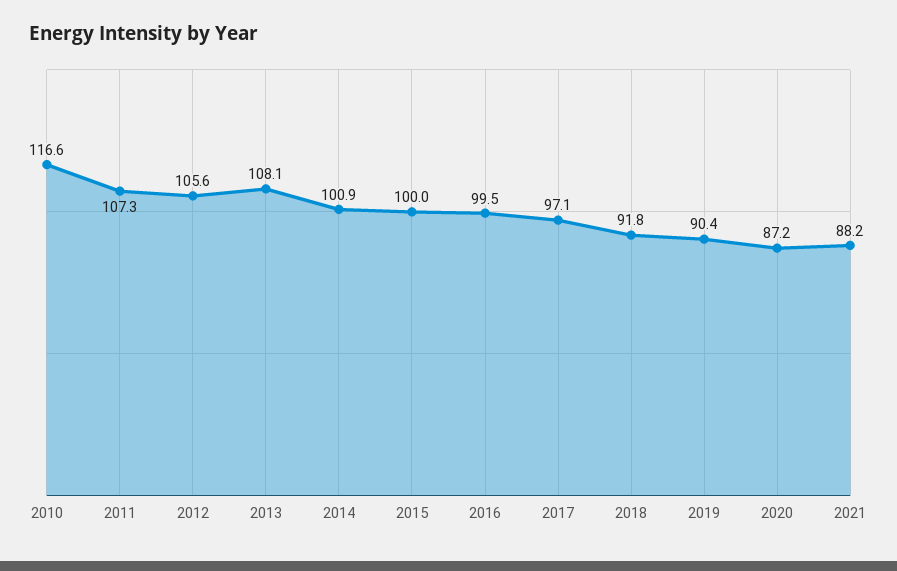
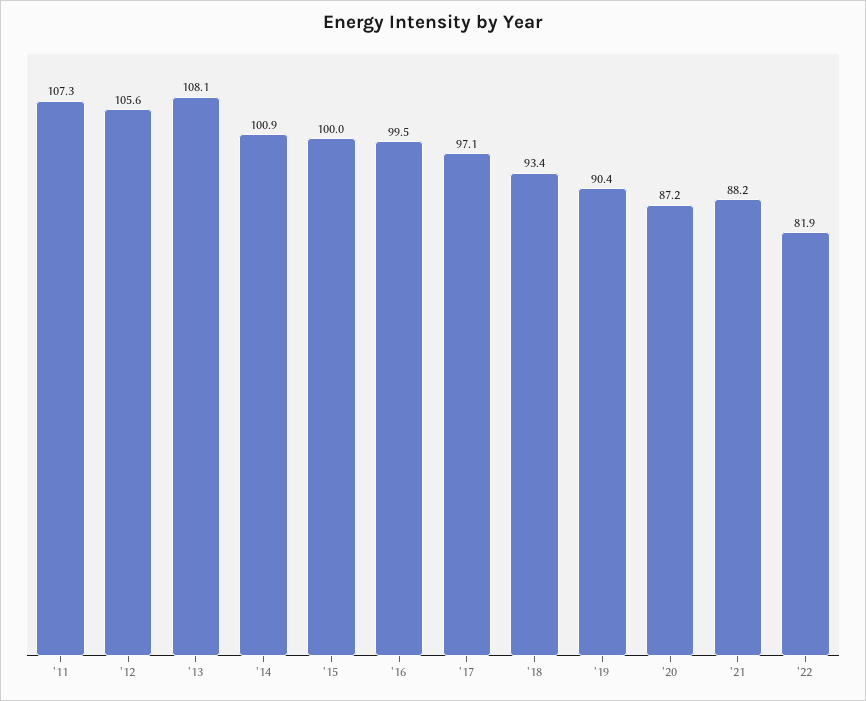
2010: 116.6 -> none
2018: 91.8 -> 93.4
'22: none -> 81.9

